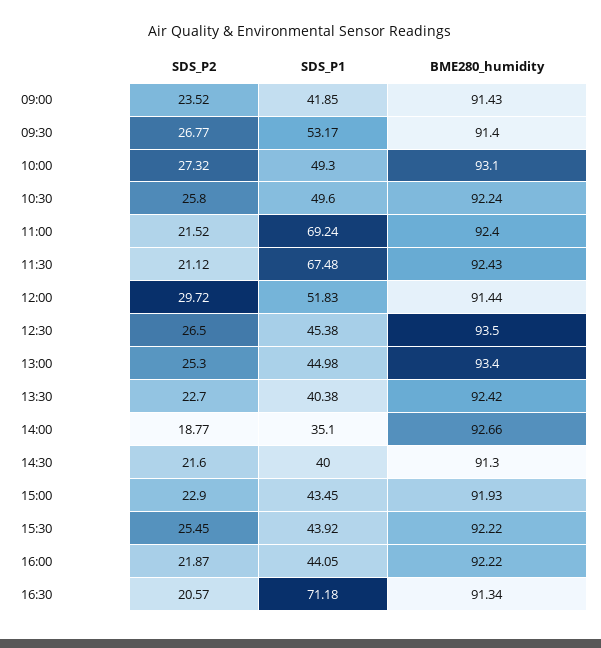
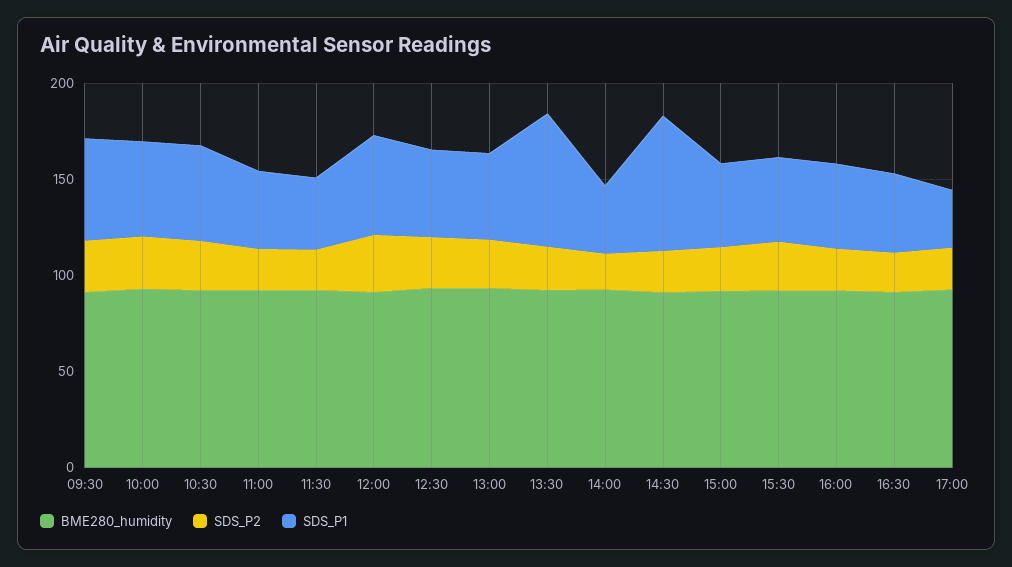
SDS_P2, 09:00: 23.52 -> none
SDS_P1, 09:00: 41.85 -> none
BME280_humidity, 09:00: 91.43 -> none
SDS_P1, 11:00: 69.24 -> 40
SDS_P1, 11:30: 67.48 -> 40
SDS_P1, 13:30: 40.38 -> 70
SDS_P1, 14:30: 40 -> 70
SDS_P1, 16:30: 71.18 -> 40
BME280_humidity, 17:00: none -> 90
SDS_P2, 17:00: none -> 20
SDS_P1, 17:00: none -> 30

